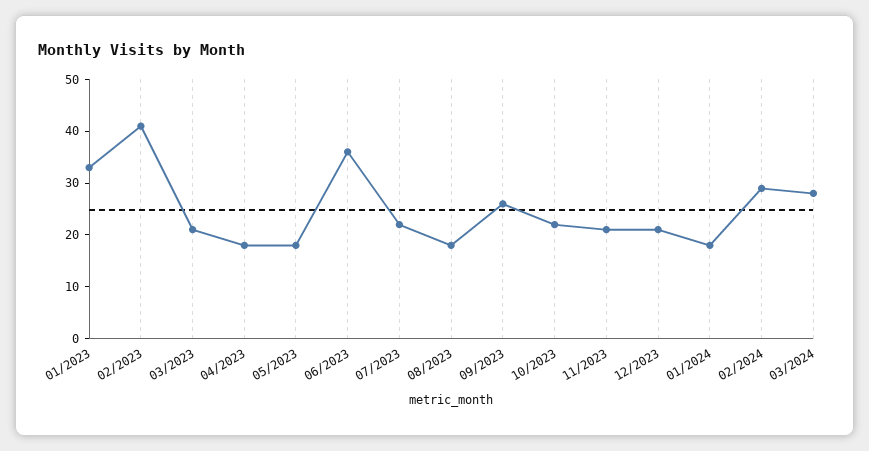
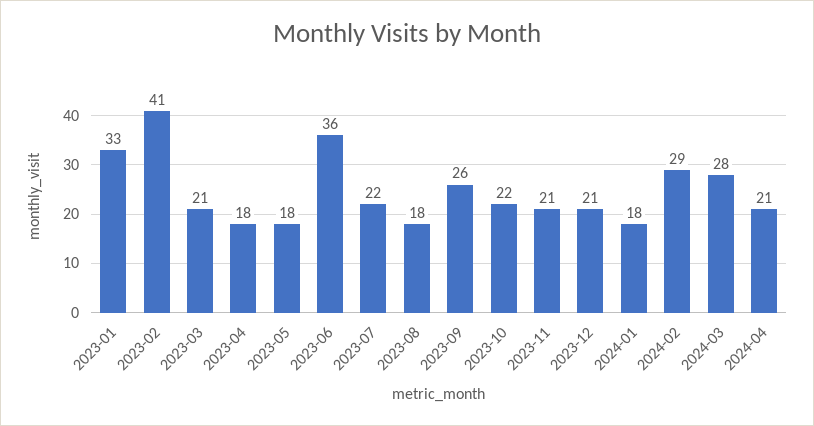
2024-04: none -> 21

